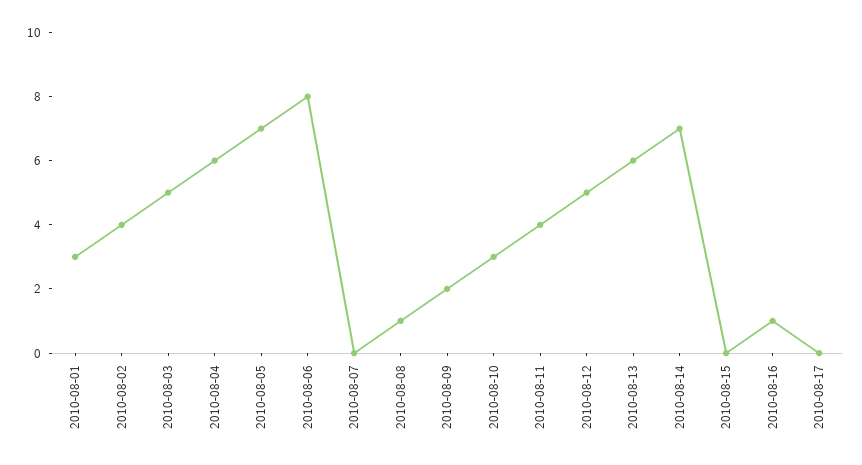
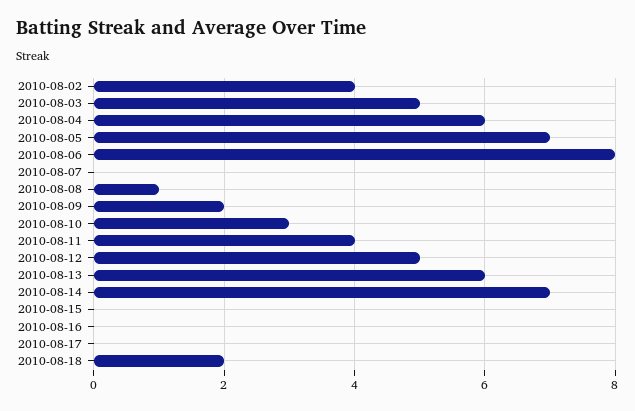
2010-08-01: 3 -> none
2010-08-16: 1 -> 0
2010-08-18: none -> 2

